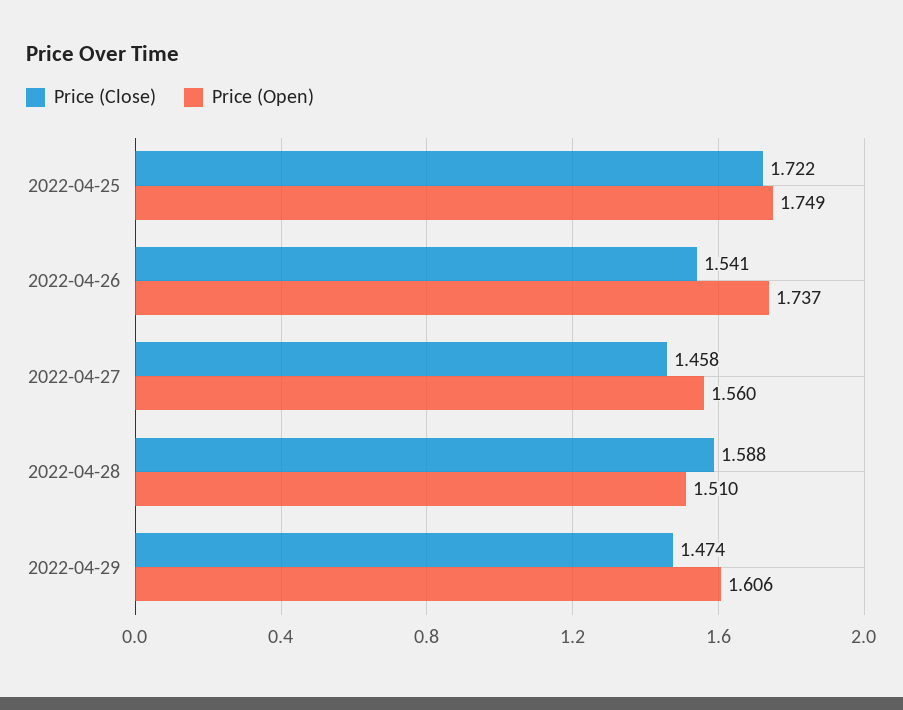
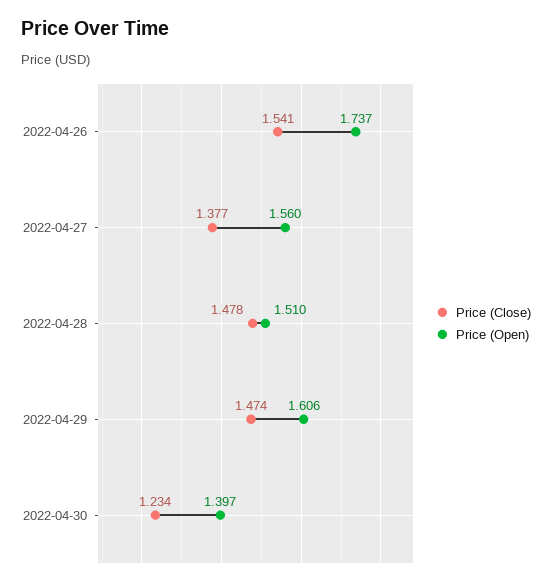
Price (Close), 2022-04-25: 1.722 -> none
Price (Open), 2022-04-25: 1.749 -> none
Price (Close), 2022-04-27: 1.458 -> 1.377
Price (Close), 2022-04-28: 1.588 -> 1.478
Price (Close), 2022-04-30: none -> 1.234
Price (Open), 2022-04-30: none -> 1.397

